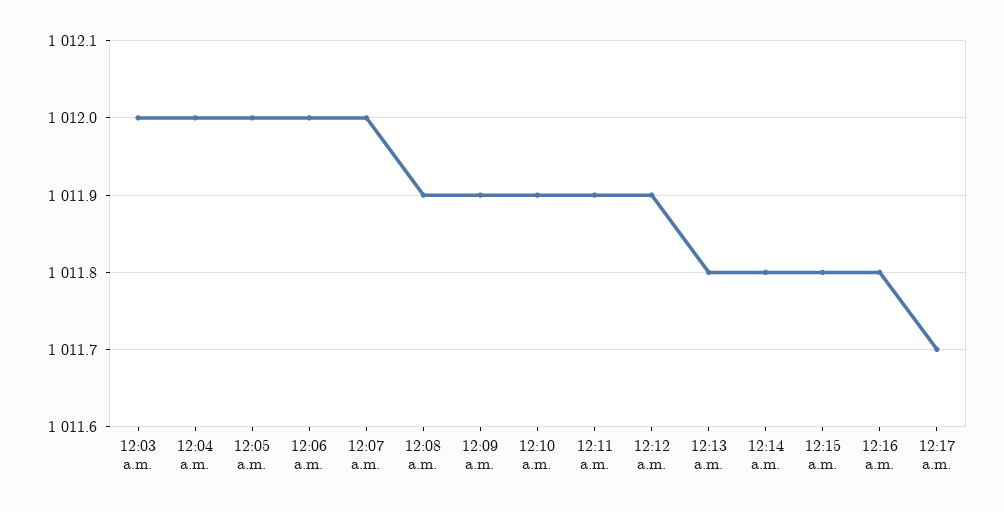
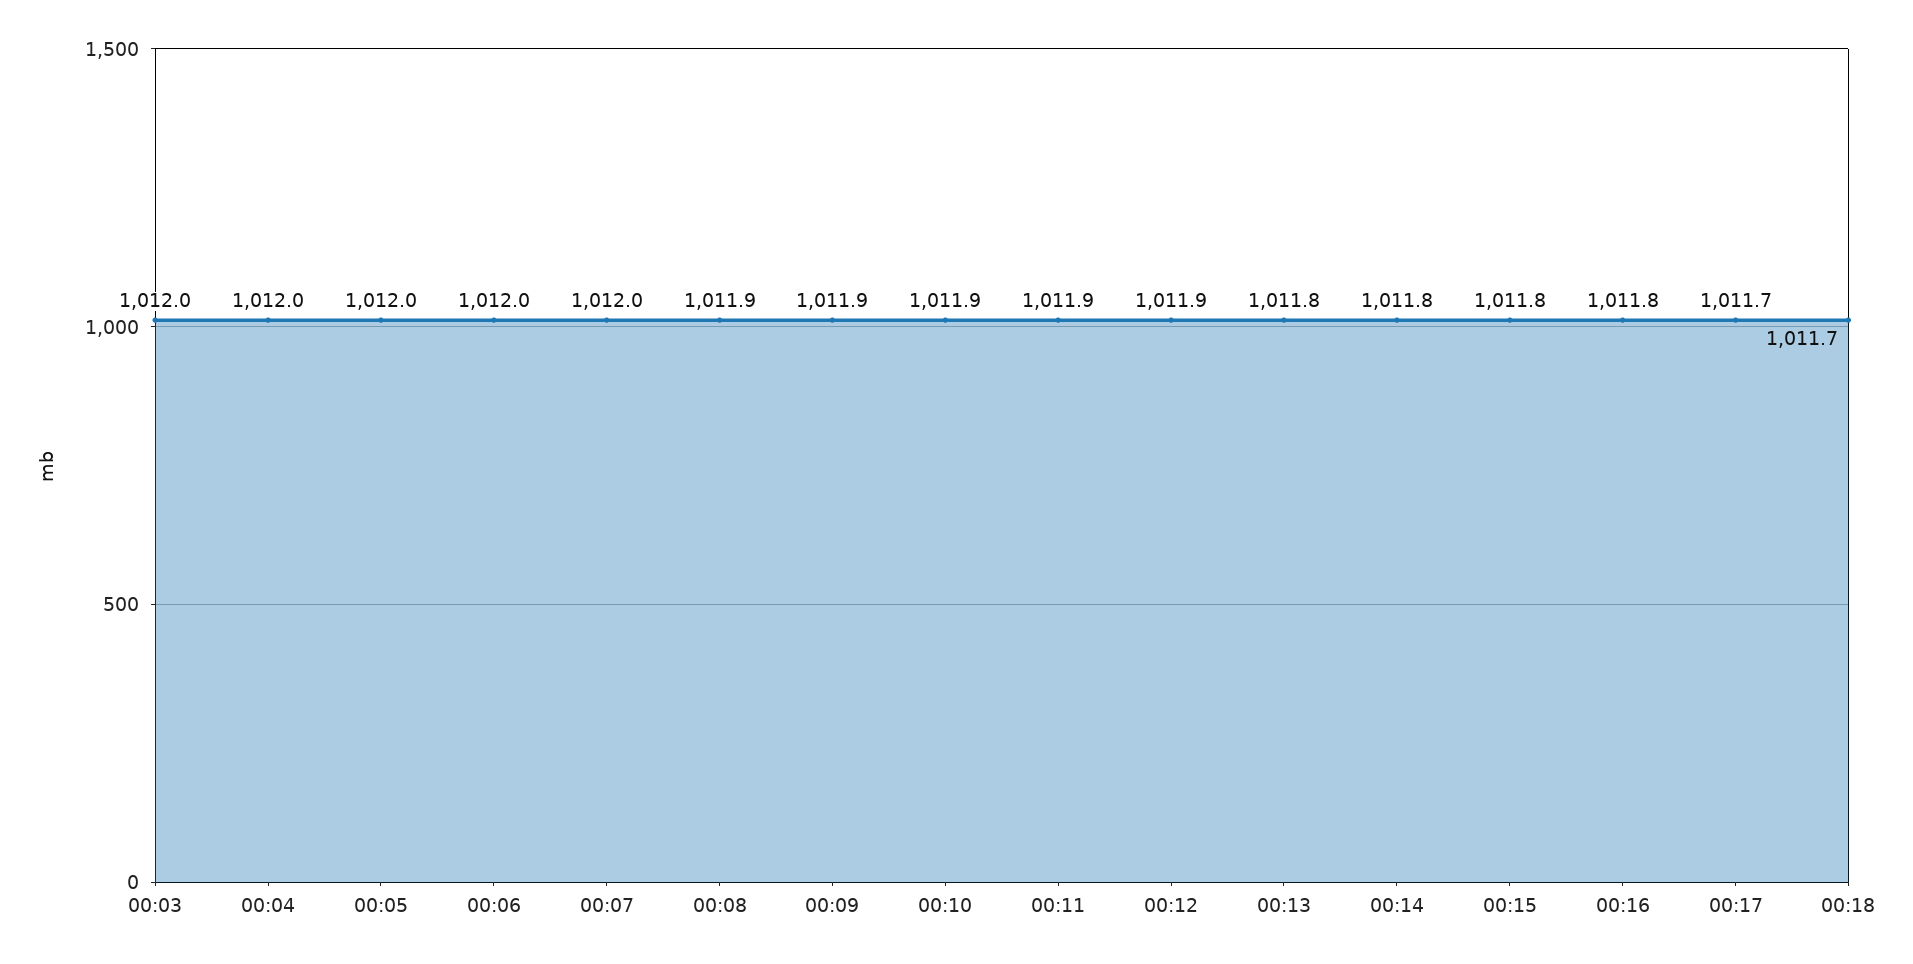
00:18: none -> 1011.7

